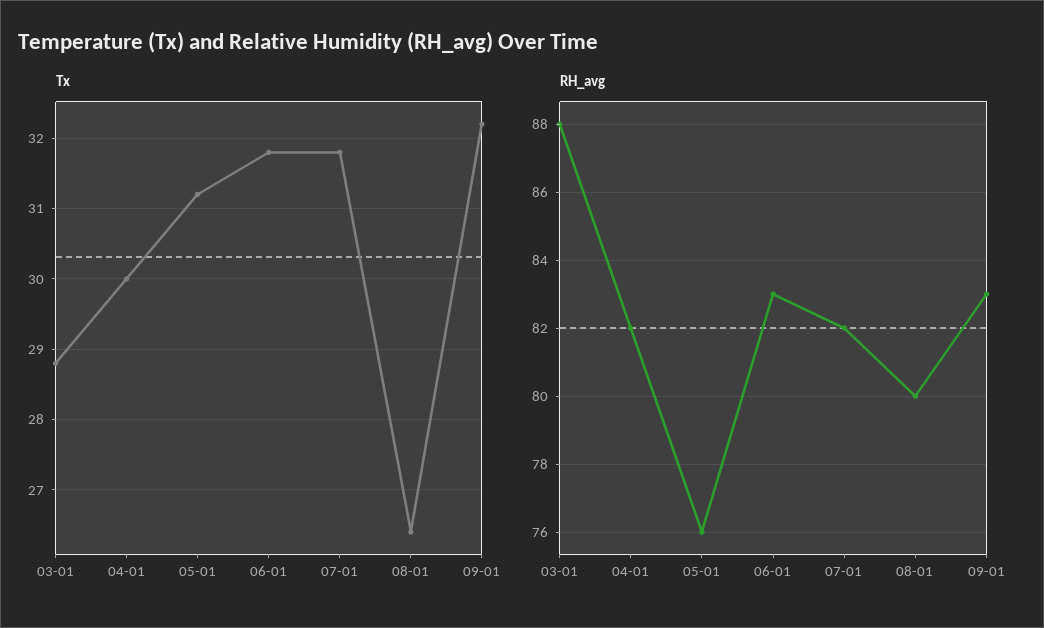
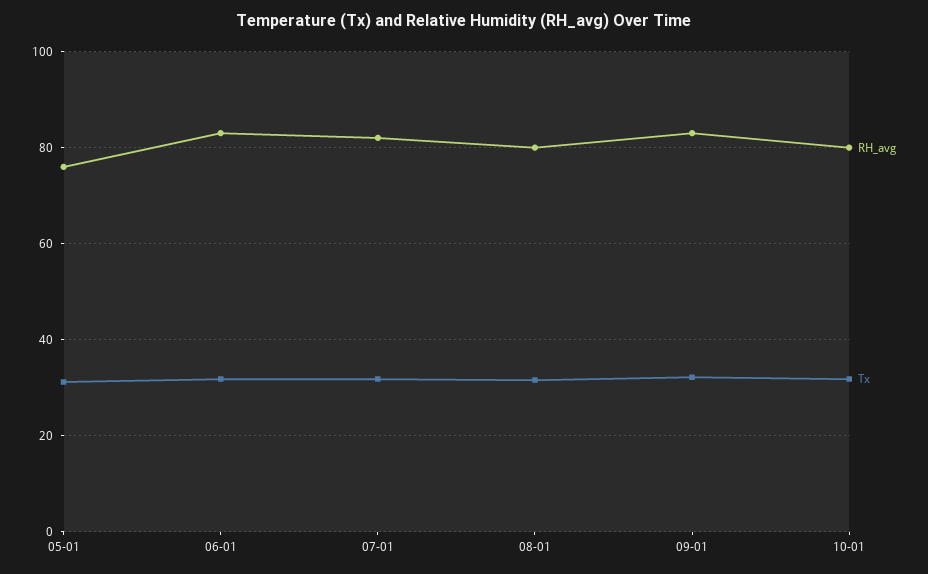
Tx, 03-01: 28.8 -> none
Tx, 04-01: 30 -> none
Tx, 08-01: 26.4 -> 32
RH_avg, 03-01: 88 -> none
RH_avg, 04-01: 82 -> none
RH_avg, 10-01: none -> 80
Tx, 10-01: none -> 32

